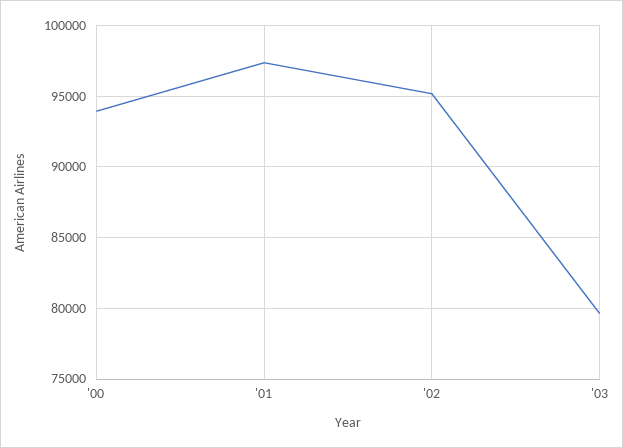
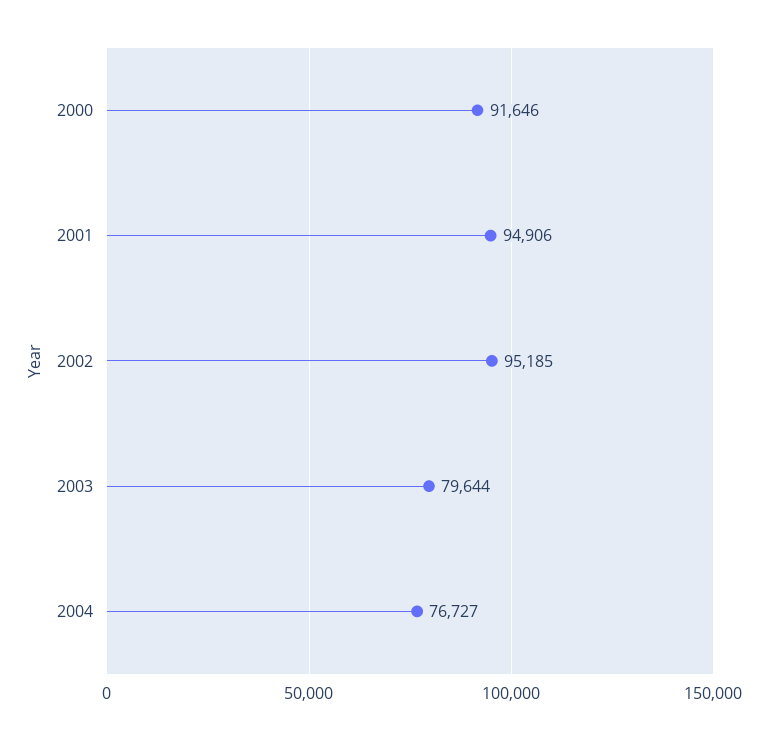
'00: 94000 -> 91646
'01: 97500 -> 94906
2004: none -> 76727

